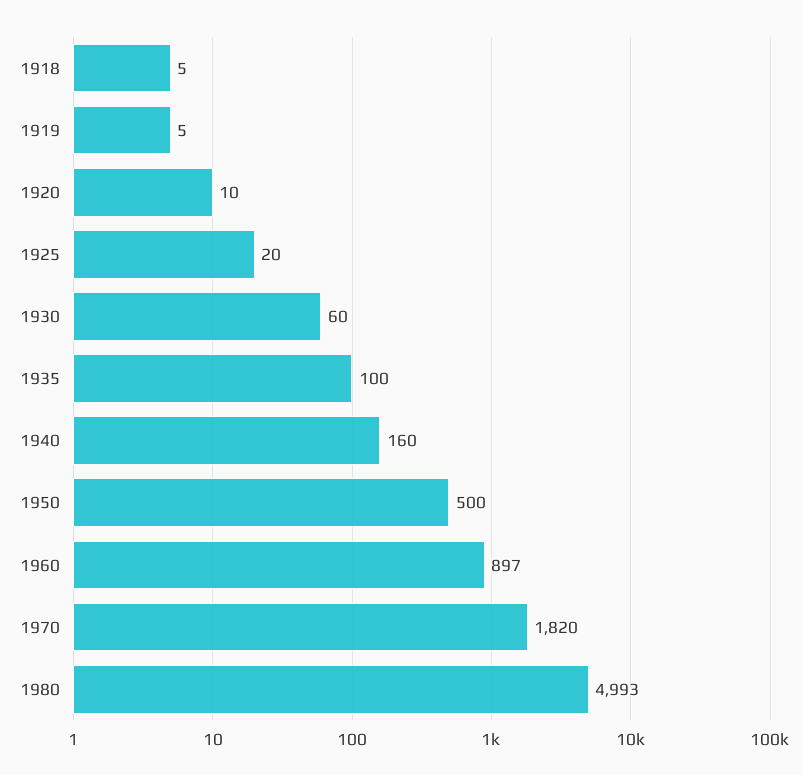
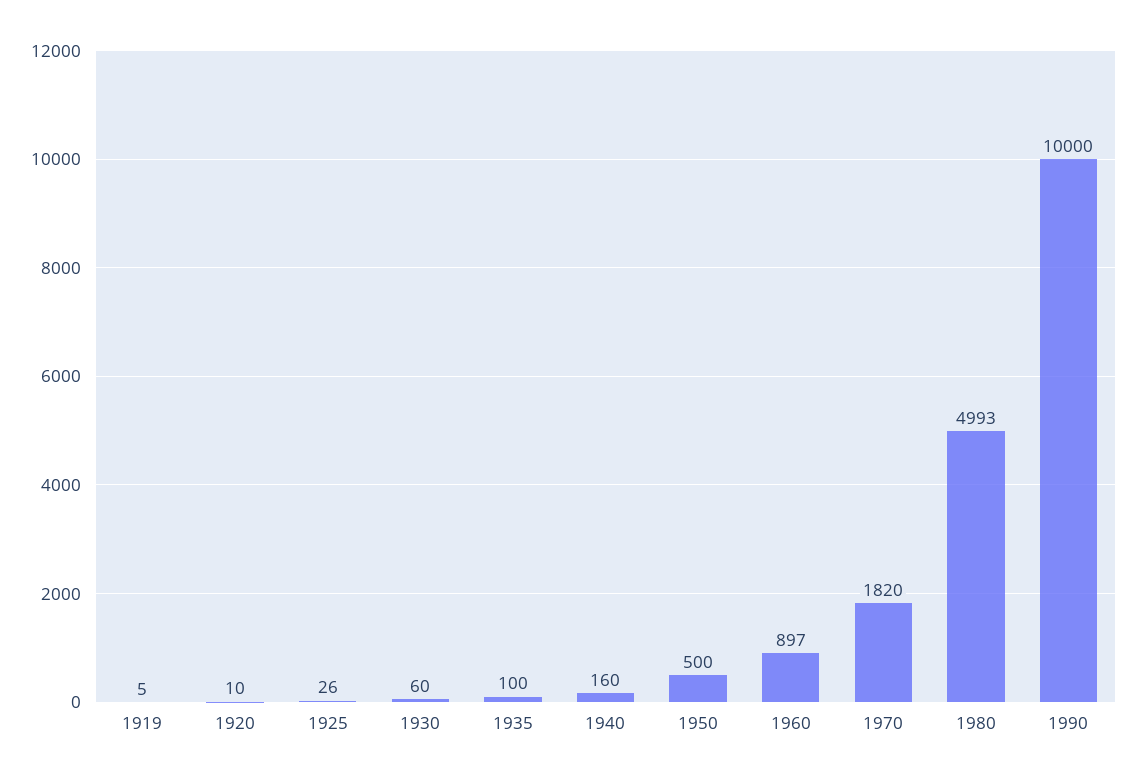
1918: 5 -> none
1925: 20 -> 26
1990: none -> 10000

